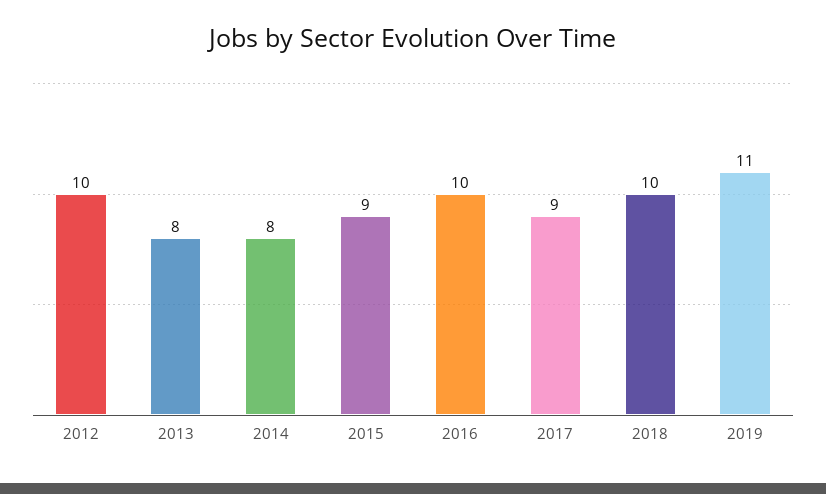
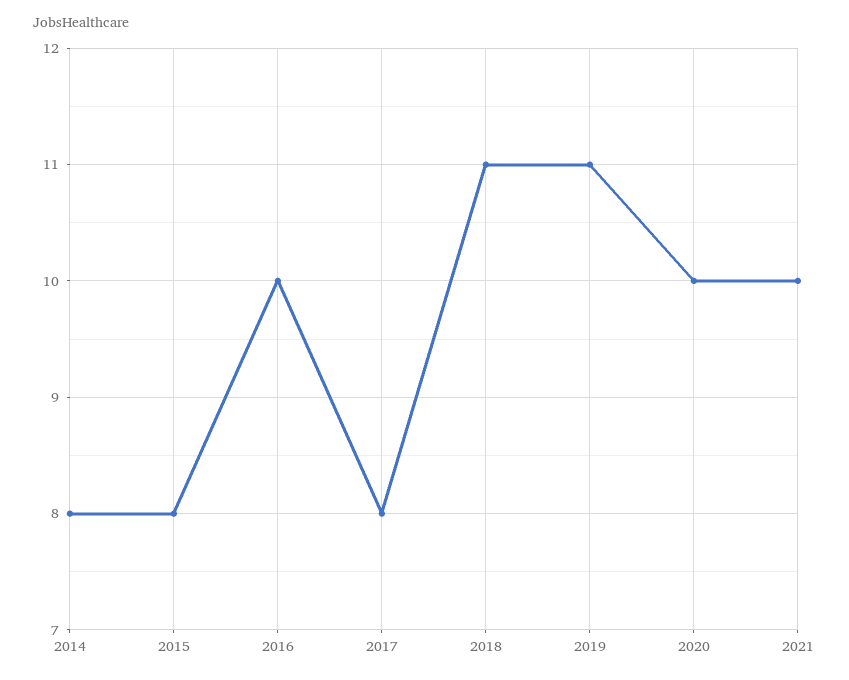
2012: 10 -> none
2013: 8 -> none
2015: 9 -> 8
2017: 9 -> 8
2018: 10 -> 11
2020: none -> 10
2021: none -> 10

